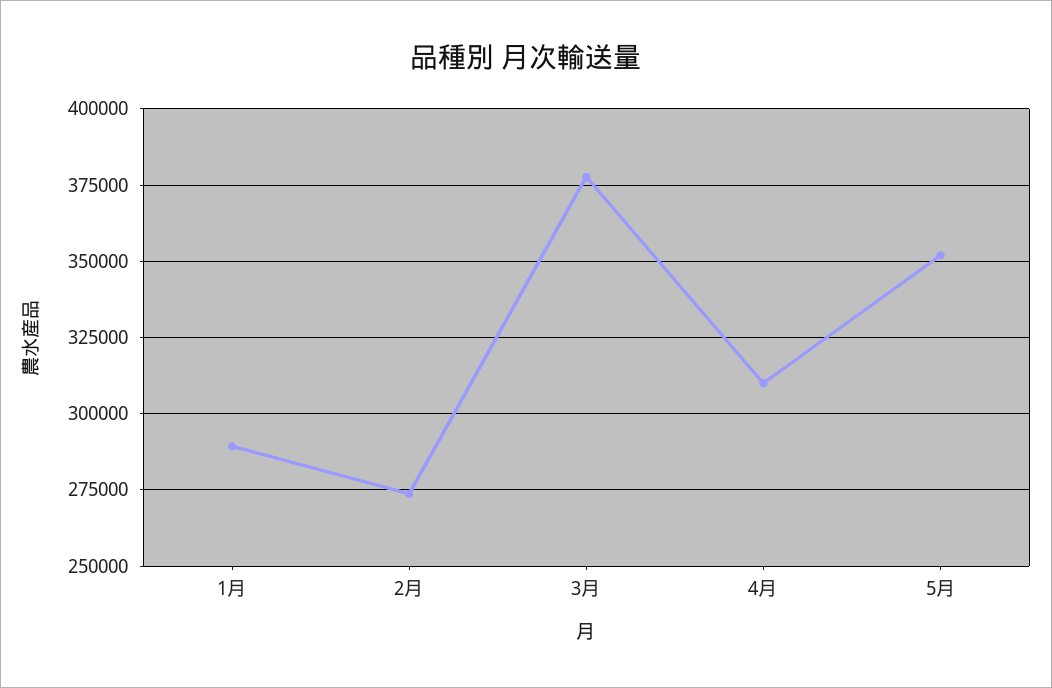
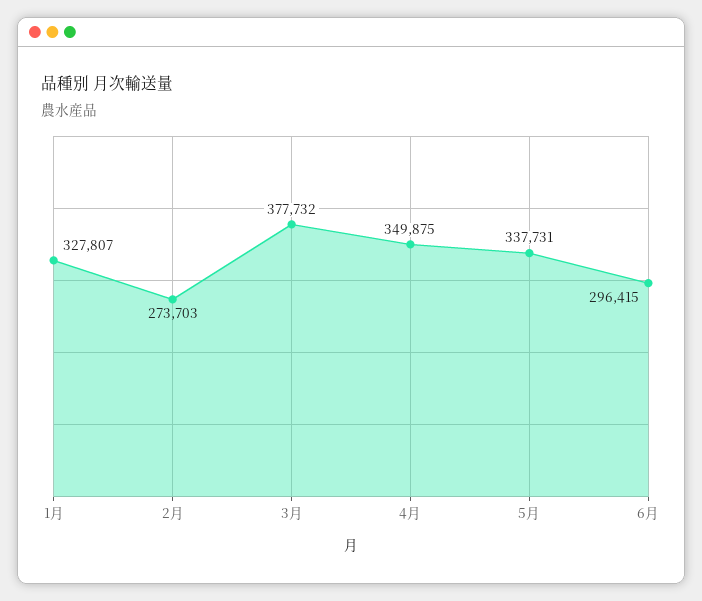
1月: 290000 -> 327807
4月: 310000 -> 349875
5月: 352500 -> 337731
6月: none -> 296415

